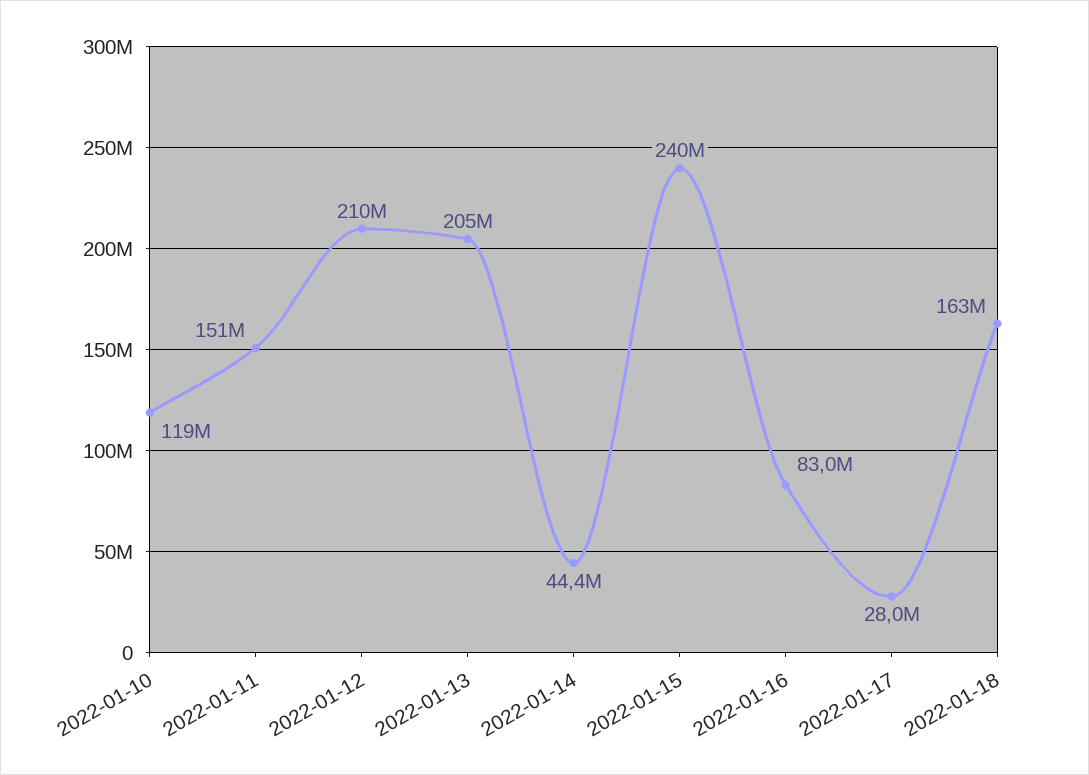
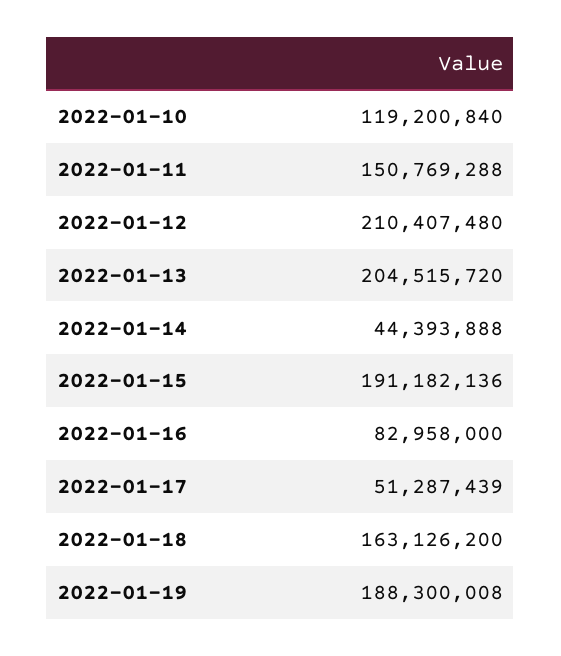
2022-01-15: 240000000 -> 191182136
2022-01-17: 28000000 -> 51287439
2022-01-19: none -> 188300008

